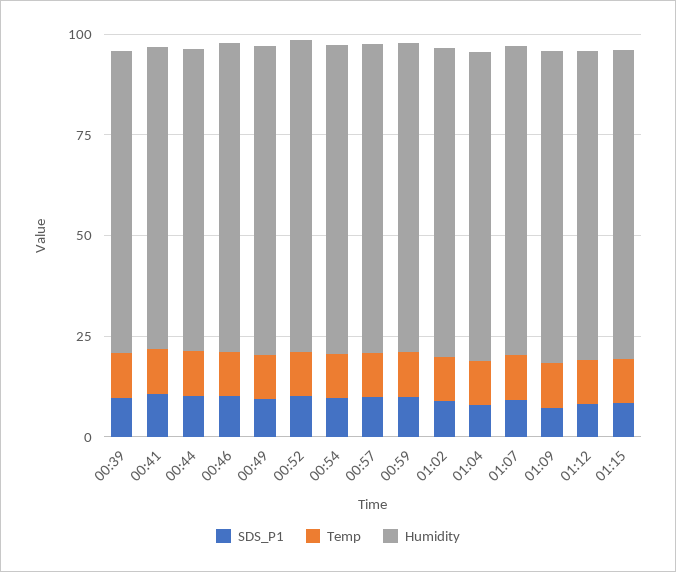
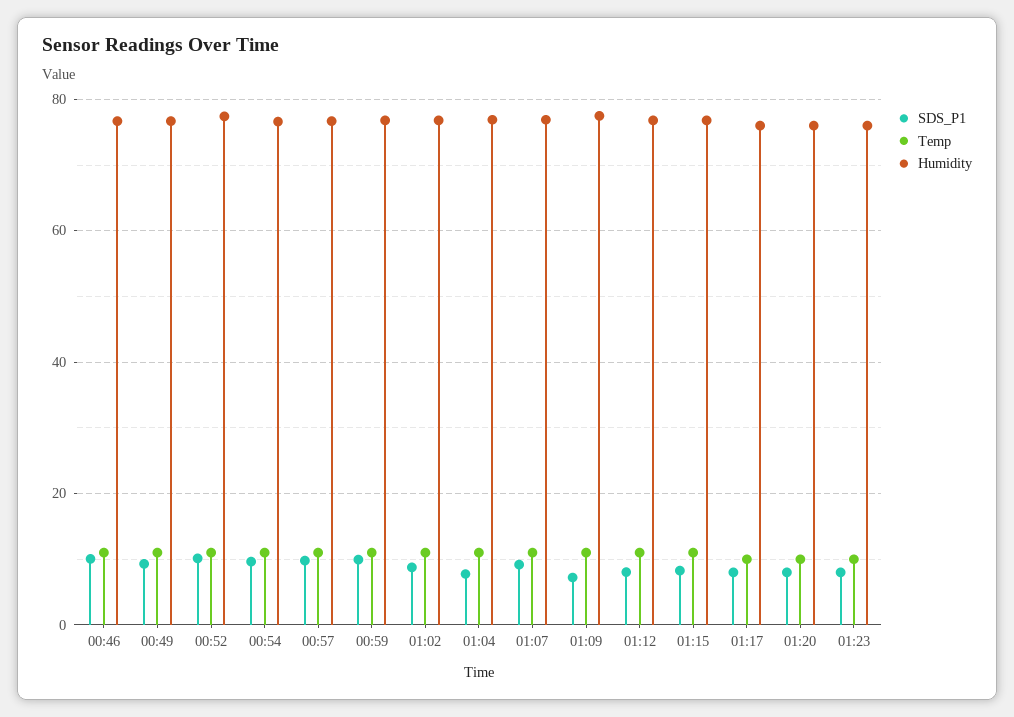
SDS_P1, 00:39: 10 -> none
Temp, 00:39: 10 -> none
Humidity, 00:39: 75 -> none
SDS_P1, 00:41: 10 -> none
Temp, 00:41: 10 -> none
Humidity, 00:41: 75 -> none
SDS_P1, 00:44: 10 -> none
Temp, 00:44: 10 -> none
Humidity, 00:44: 75 -> none
SDS_P1, 01:17: none -> 8
Temp, 01:17: none -> 10
Humidity, 01:17: none -> 76
SDS_P1, 01:20: none -> 8
Temp, 01:20: none -> 10
Humidity, 01:20: none -> 76
SDS_P1, 01:23: none -> 8
Temp, 01:23: none -> 10
Humidity, 01:23: none -> 76

